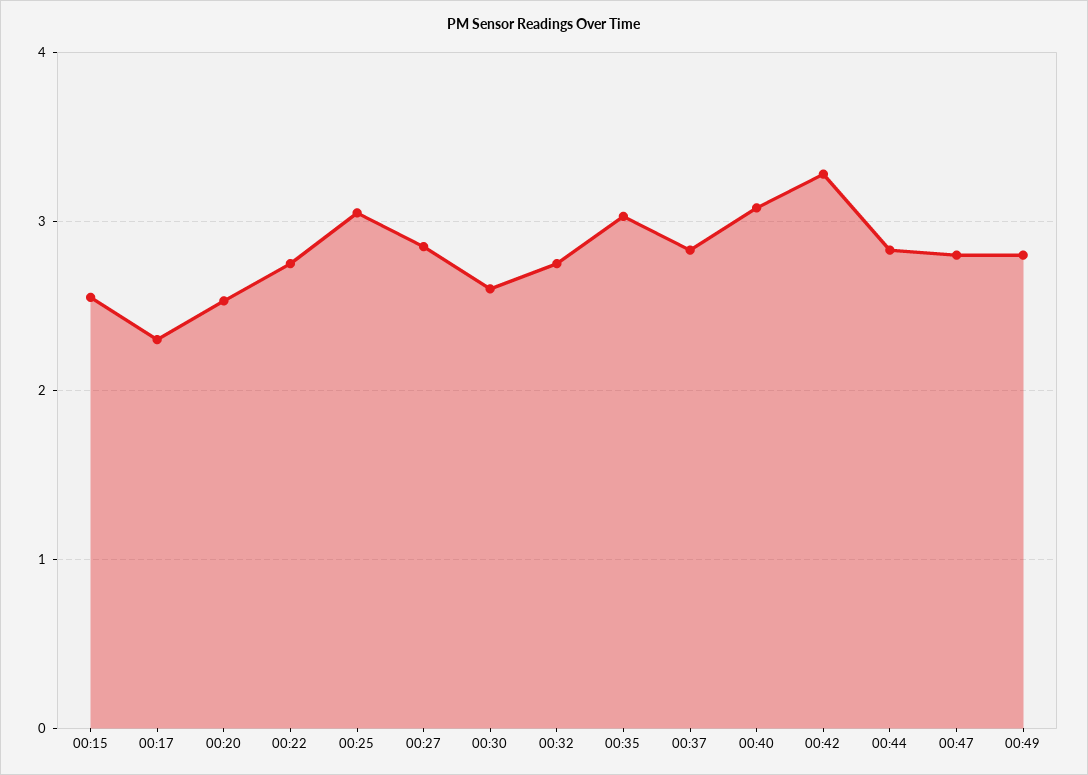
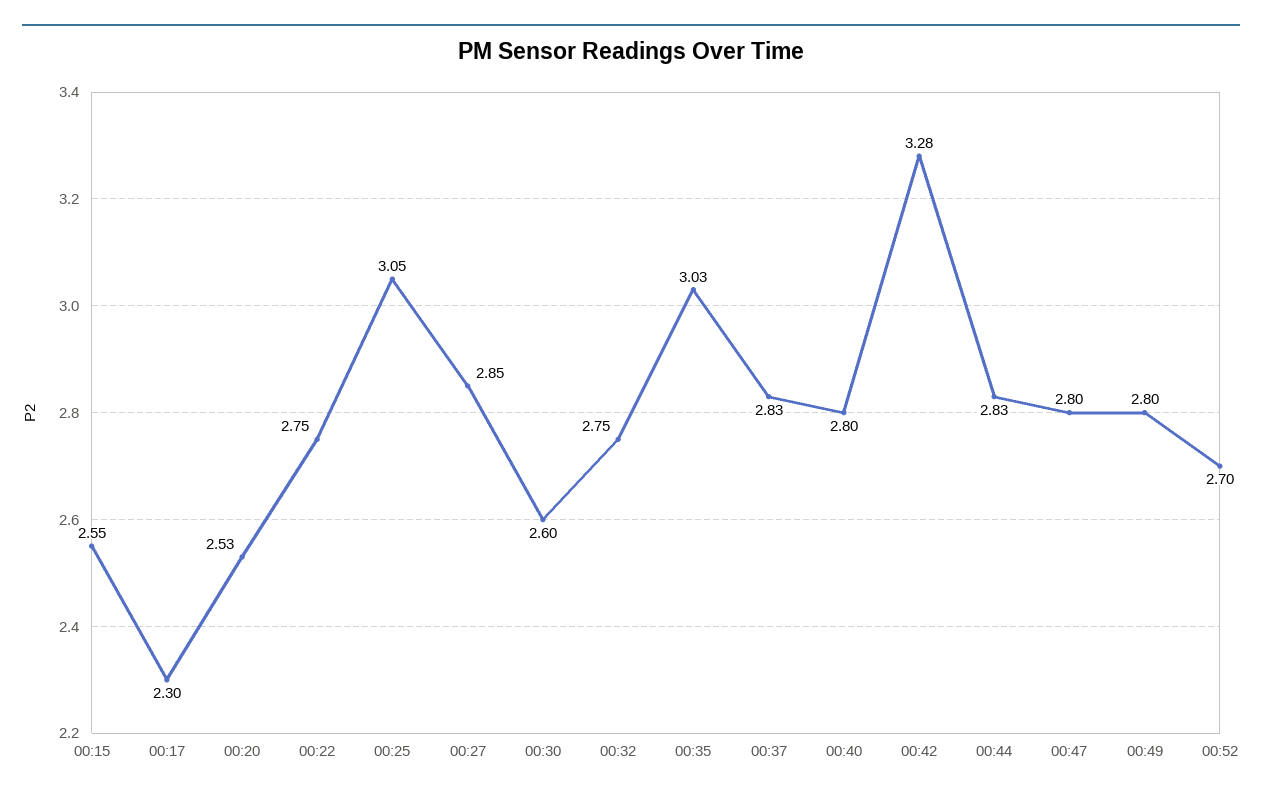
00:40: 3.1 -> 2.8
00:52: none -> 2.7

